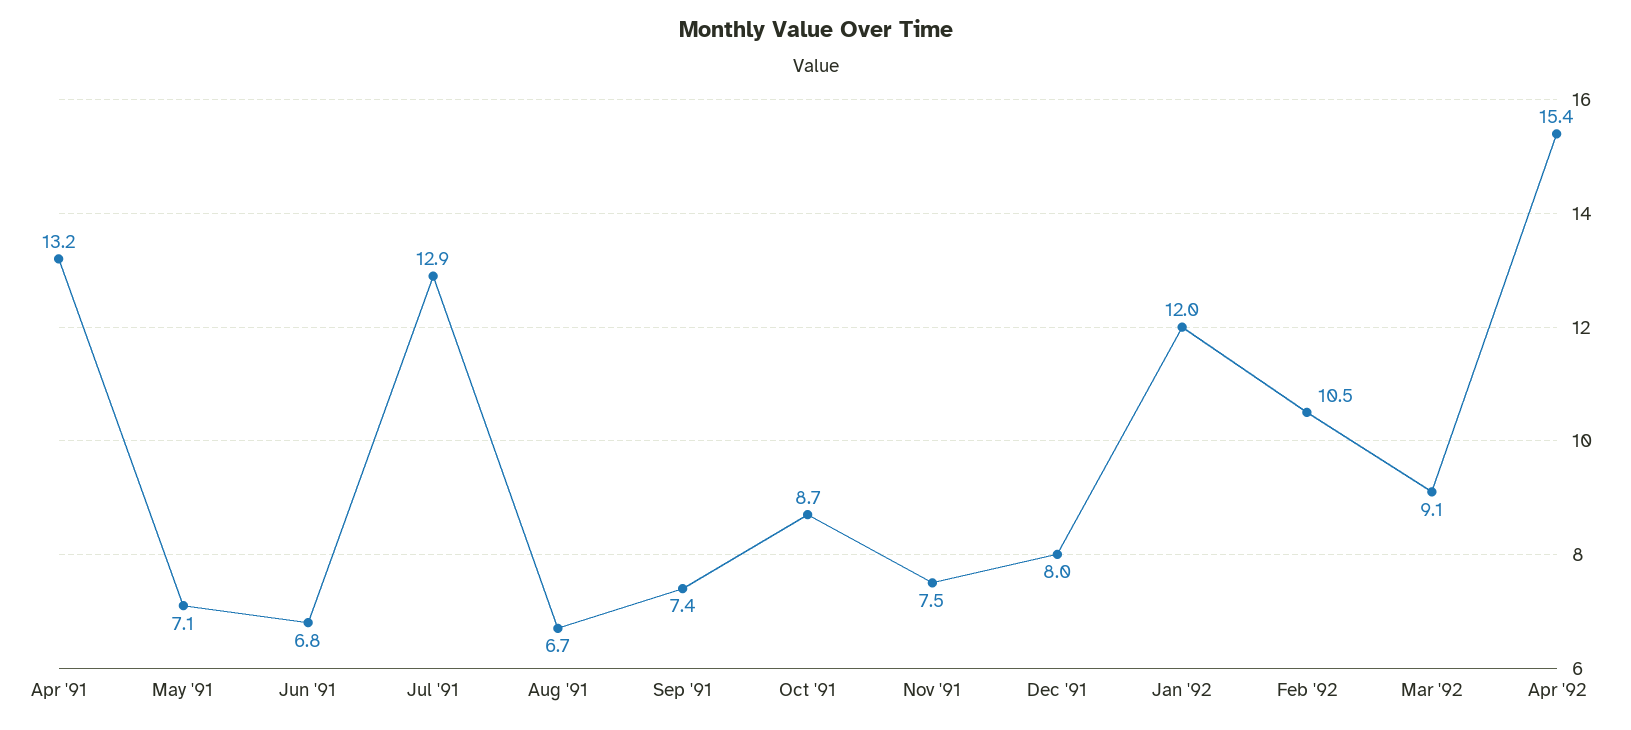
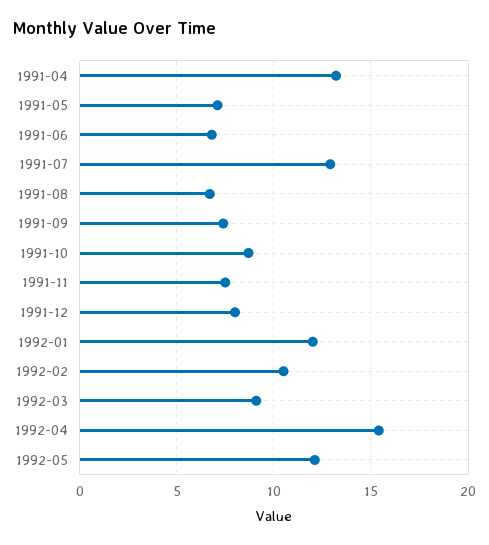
1992-05: none -> 12

